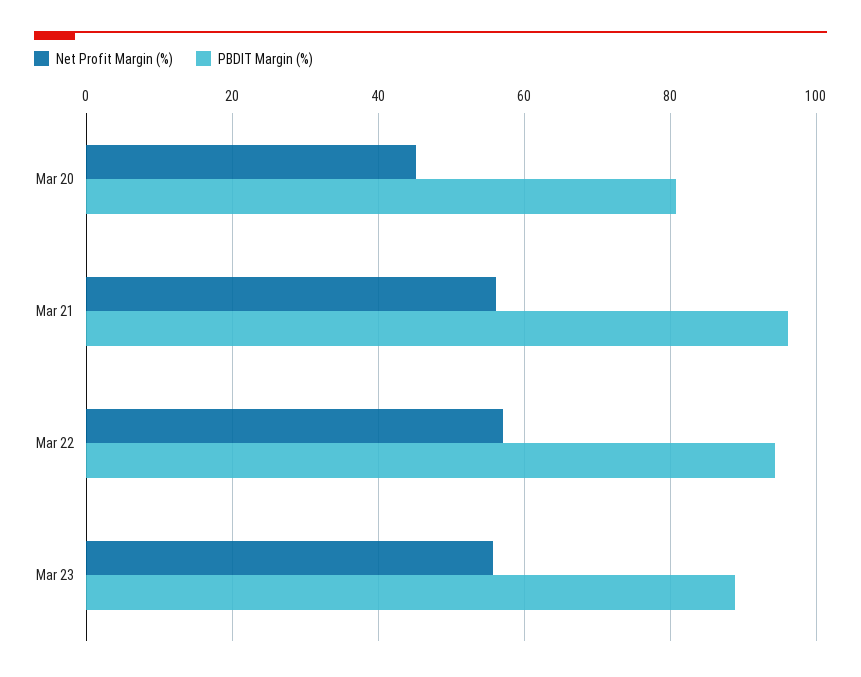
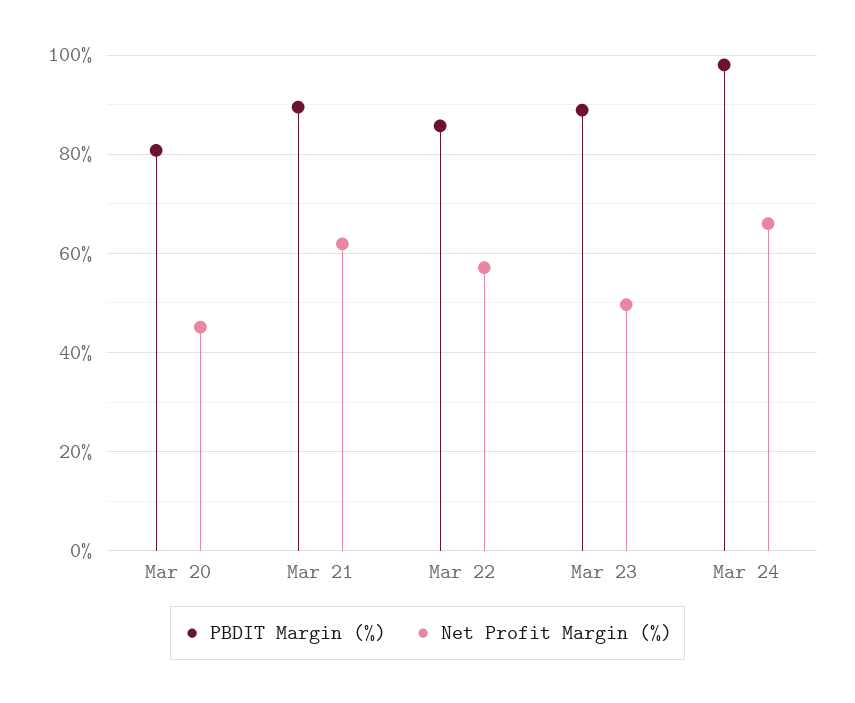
Net Profit Margin (%), Mar 21: 56 -> 62
PBDIT Margin (%), Mar 21: 96 -> 90
PBDIT Margin (%), Mar 22: 94 -> 86
Net Profit Margin (%), Mar 23: 56 -> 50
PBDIT Margin (%), Mar 24: none -> 98
Net Profit Margin (%), Mar 24: none -> 66

